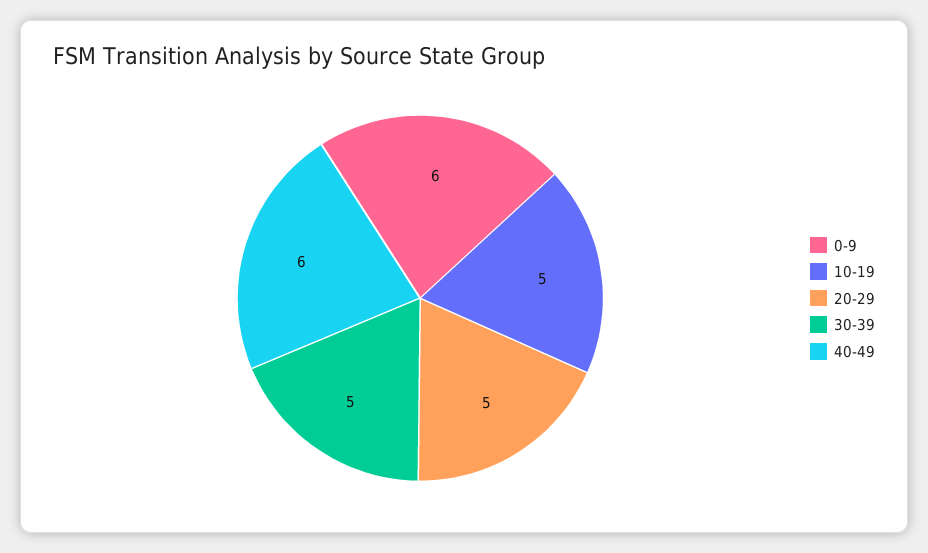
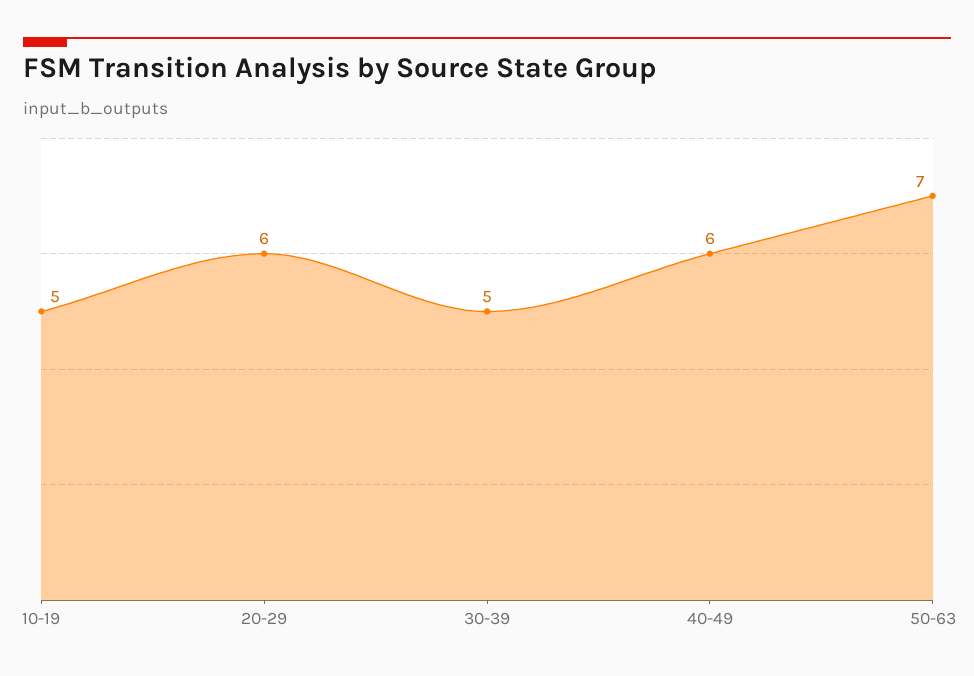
0-9: 6 -> none
20-29: 5 -> 6
50-63: none -> 7

